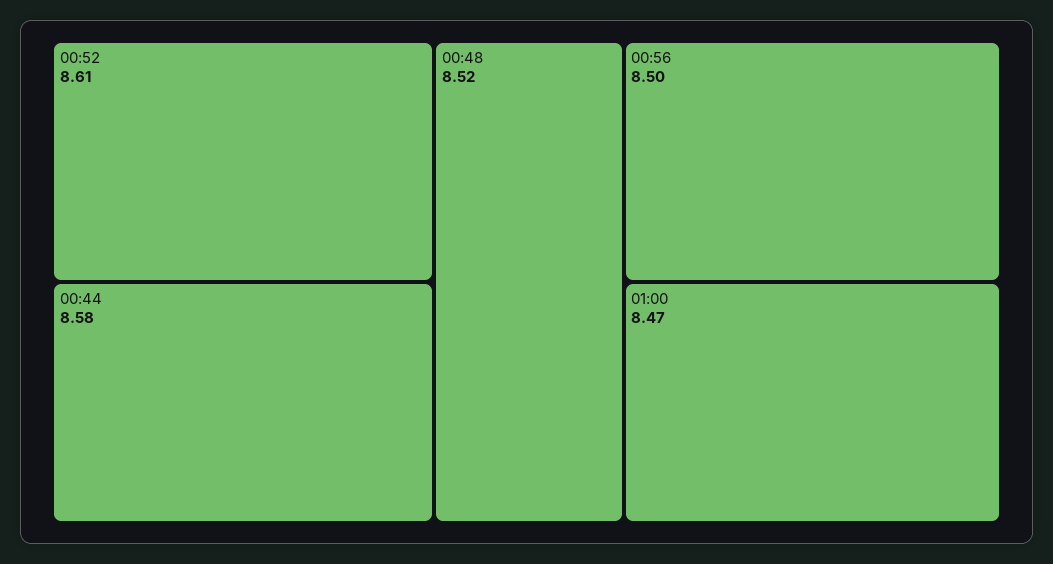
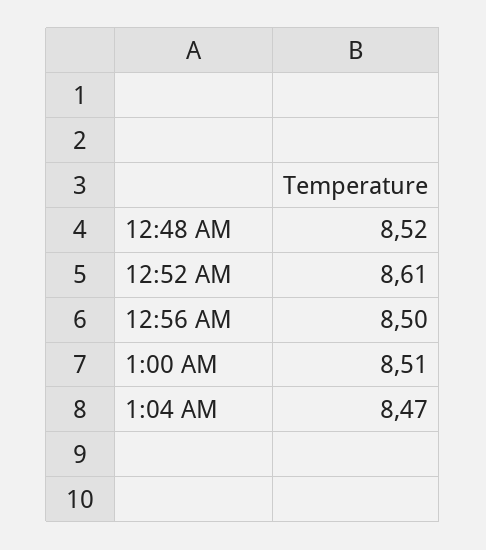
00:44: 8.58 -> none
01:00: 8.47 -> 8.51
1:04 AM: none -> 8.47

